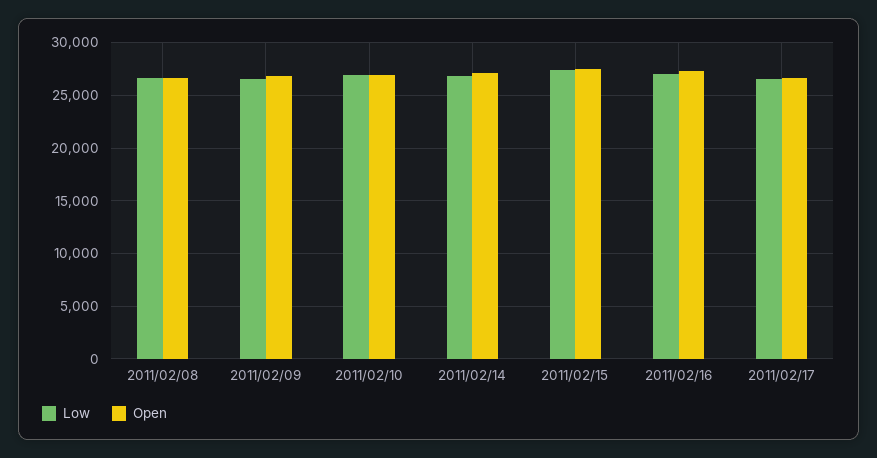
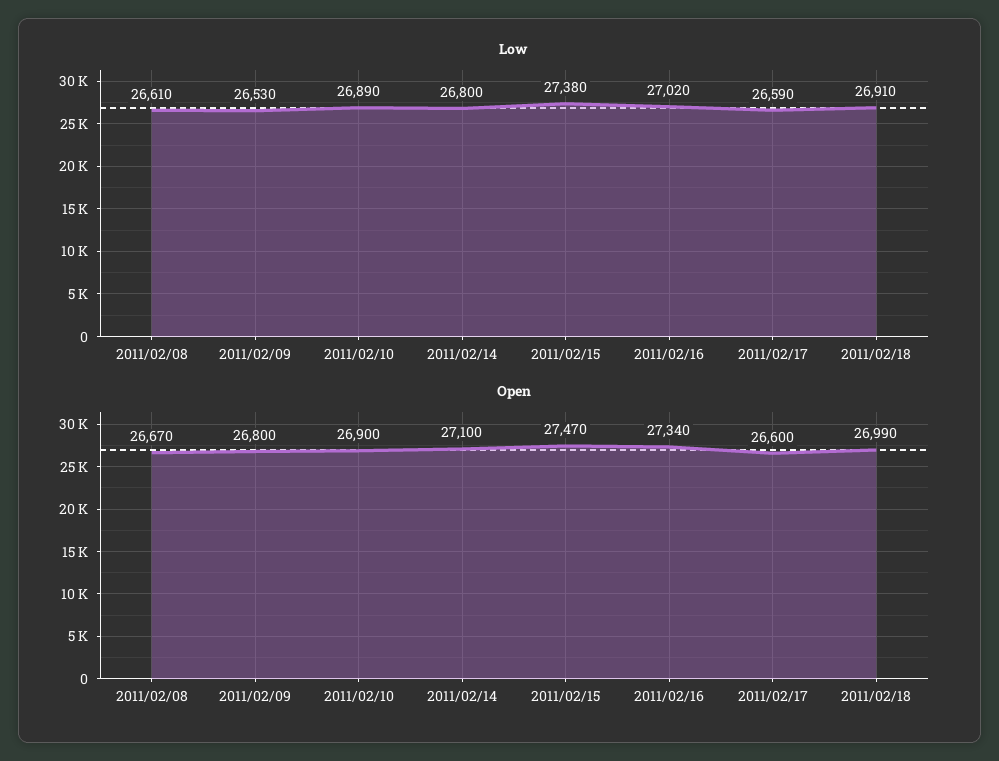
Low, 2011/02/18: none -> 26910
Open, 2011/02/18: none -> 26990

